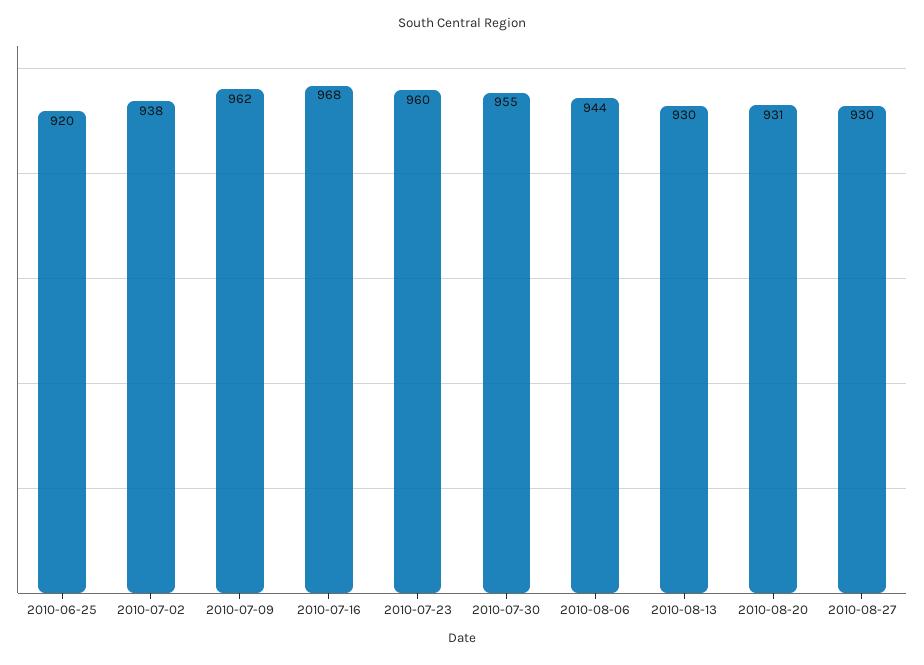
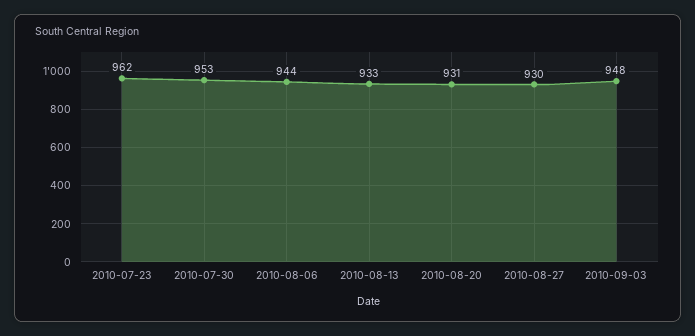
2010-06-25: 920 -> none
2010-07-02: 938 -> none
2010-07-09: 962 -> none
2010-07-16: 968 -> none
2010-07-23: 960 -> 962
2010-07-30: 955 -> 953
2010-08-13: 930 -> 933
2010-09-03: none -> 948

